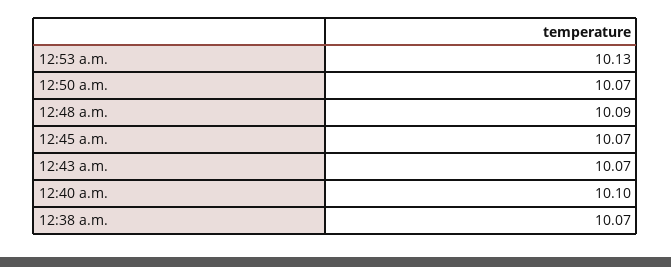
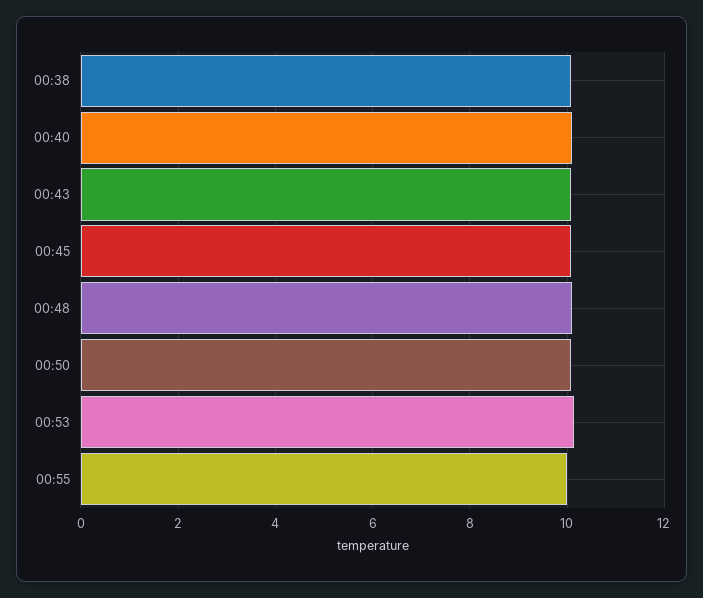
00:55: none -> 10

